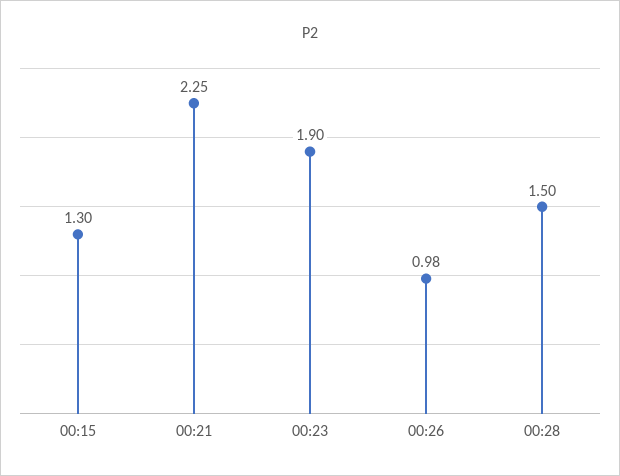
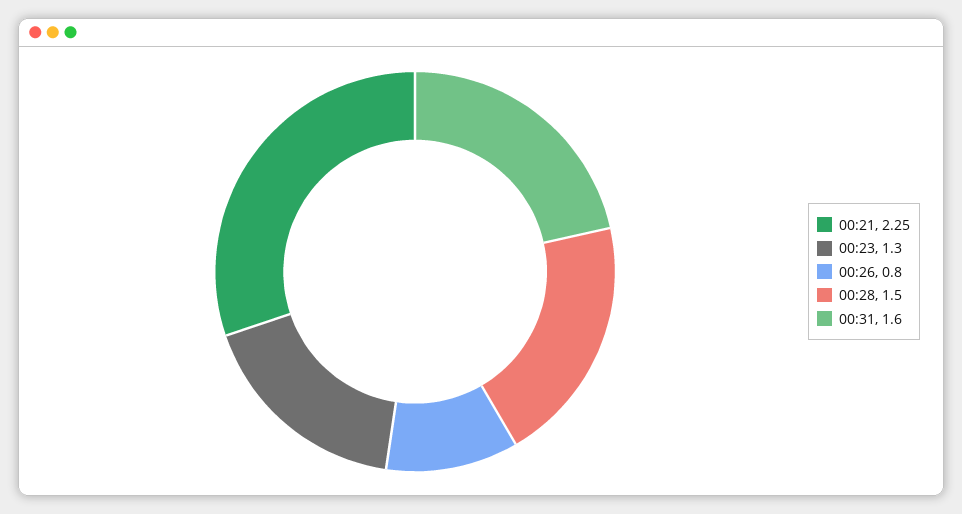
00:15: 1.3 -> none
00:23: 1.9 -> 1.3
00:26: 0.98 -> 0.8
00:31: none -> 1.6

